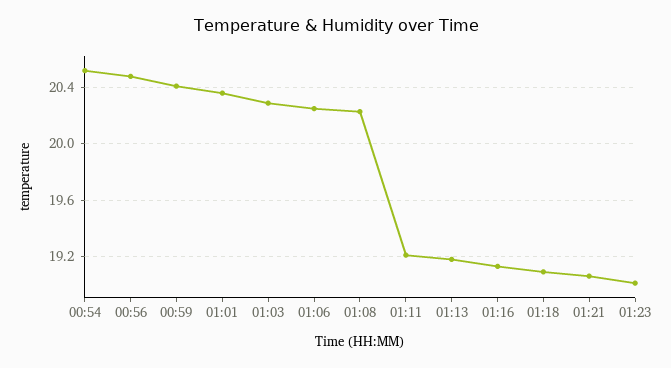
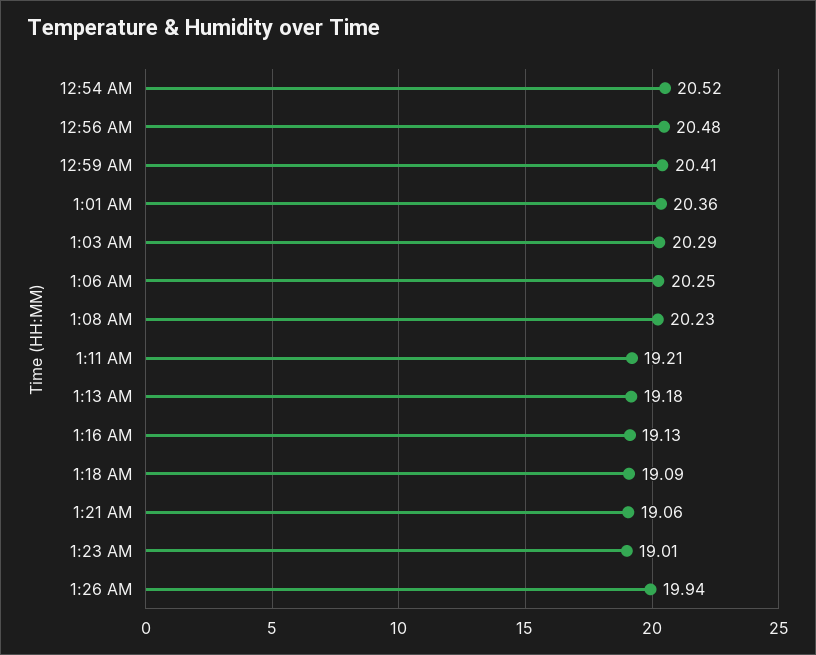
1:26 AM: none -> 19.94

